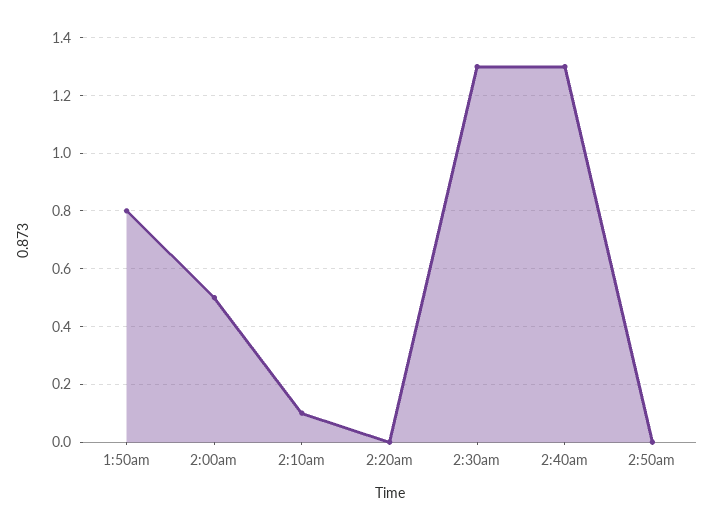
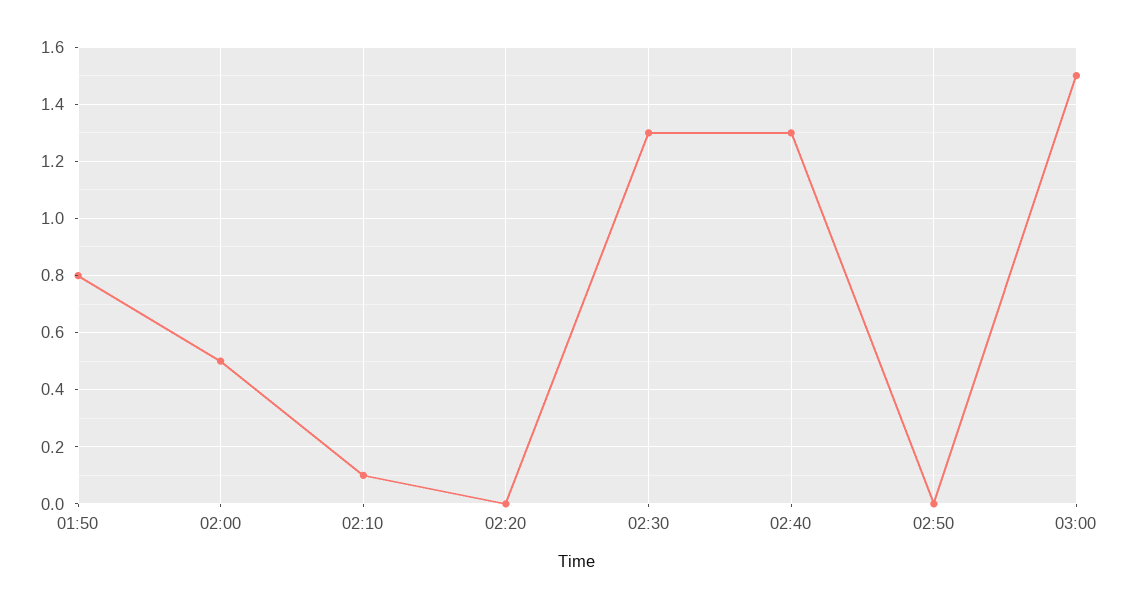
03:00: none -> 1.5

